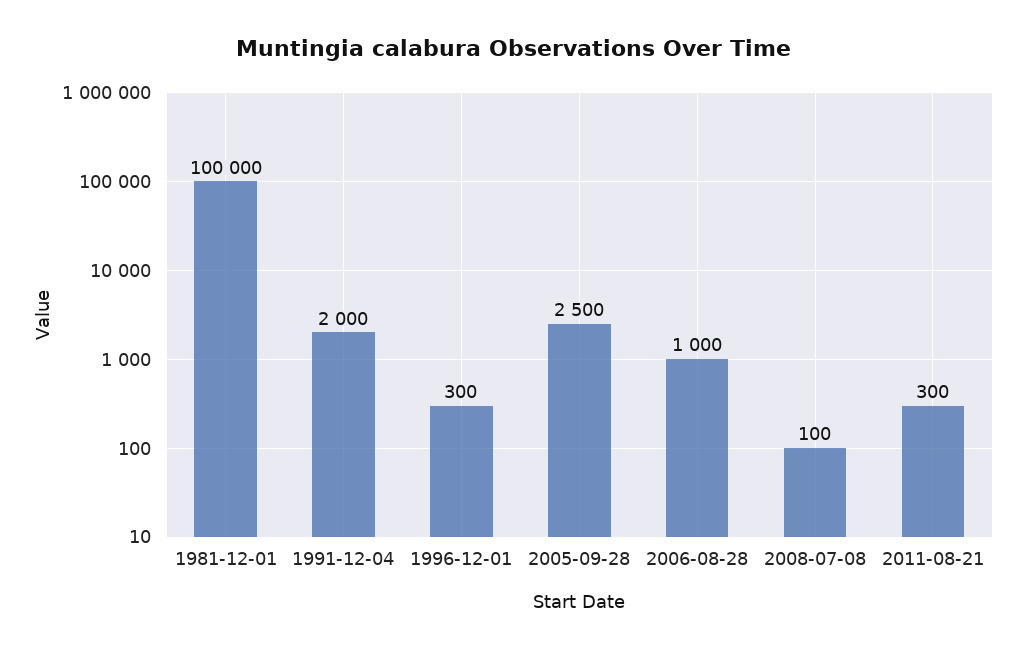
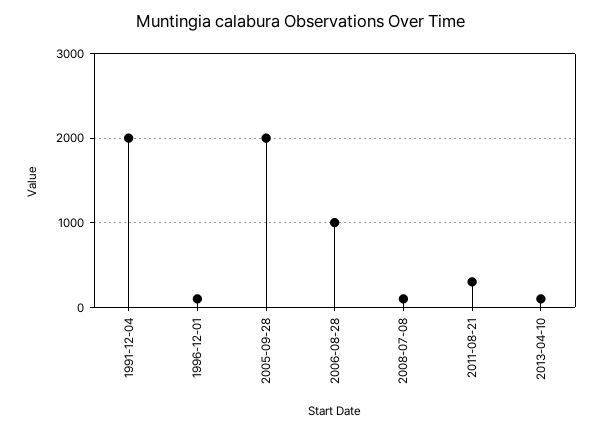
1981-12-01: 100000 -> none
1996-12-01: 300 -> 100
2005-09-28: 2500 -> 2000
2013-04-10: none -> 100

